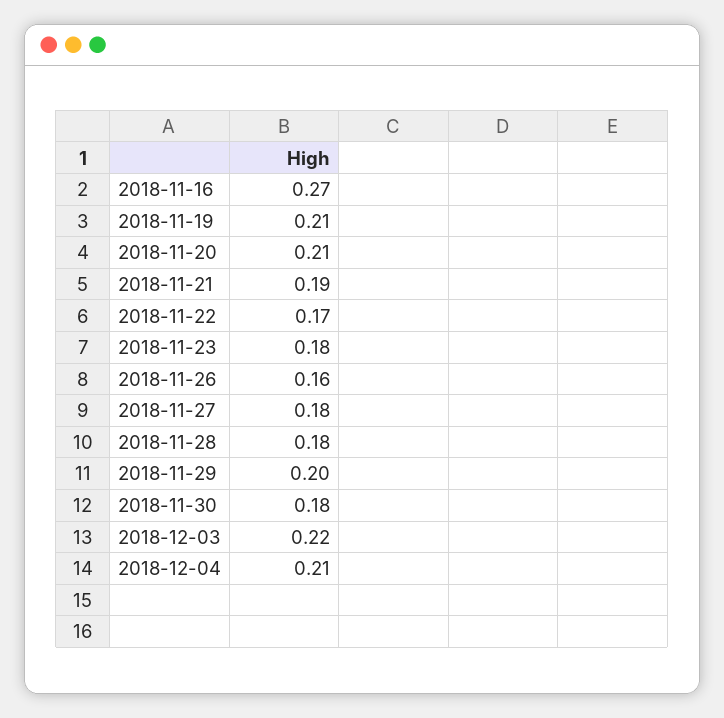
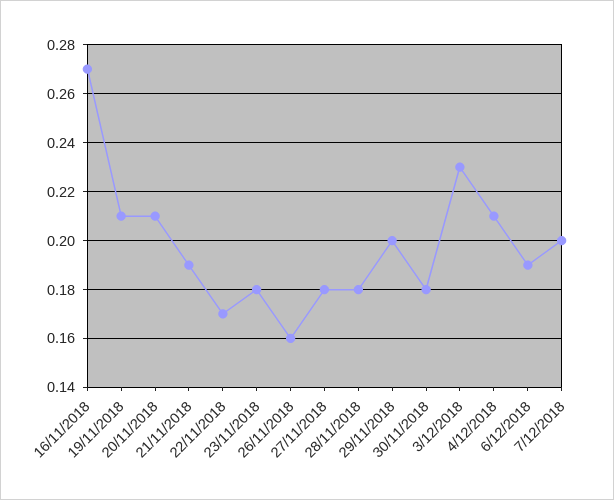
2018-12-03: 0.22 -> 0.23
6/12/2018: none -> 0.19
7/12/2018: none -> 0.2

